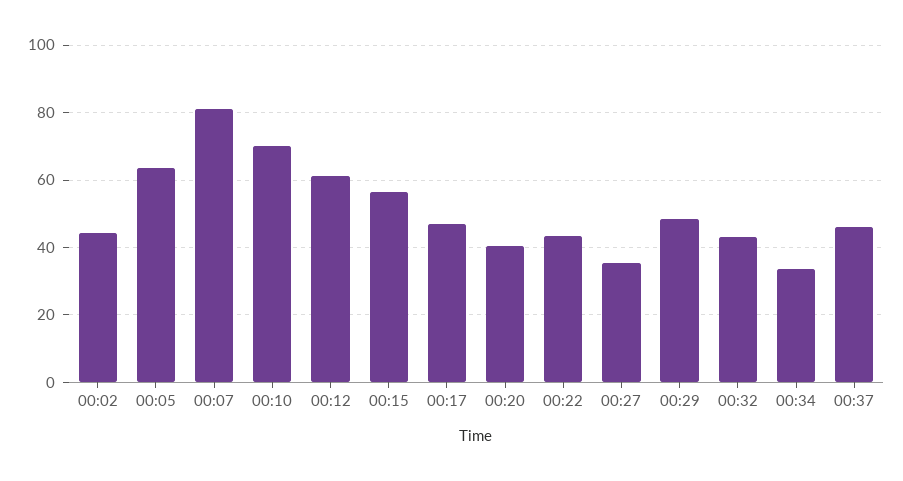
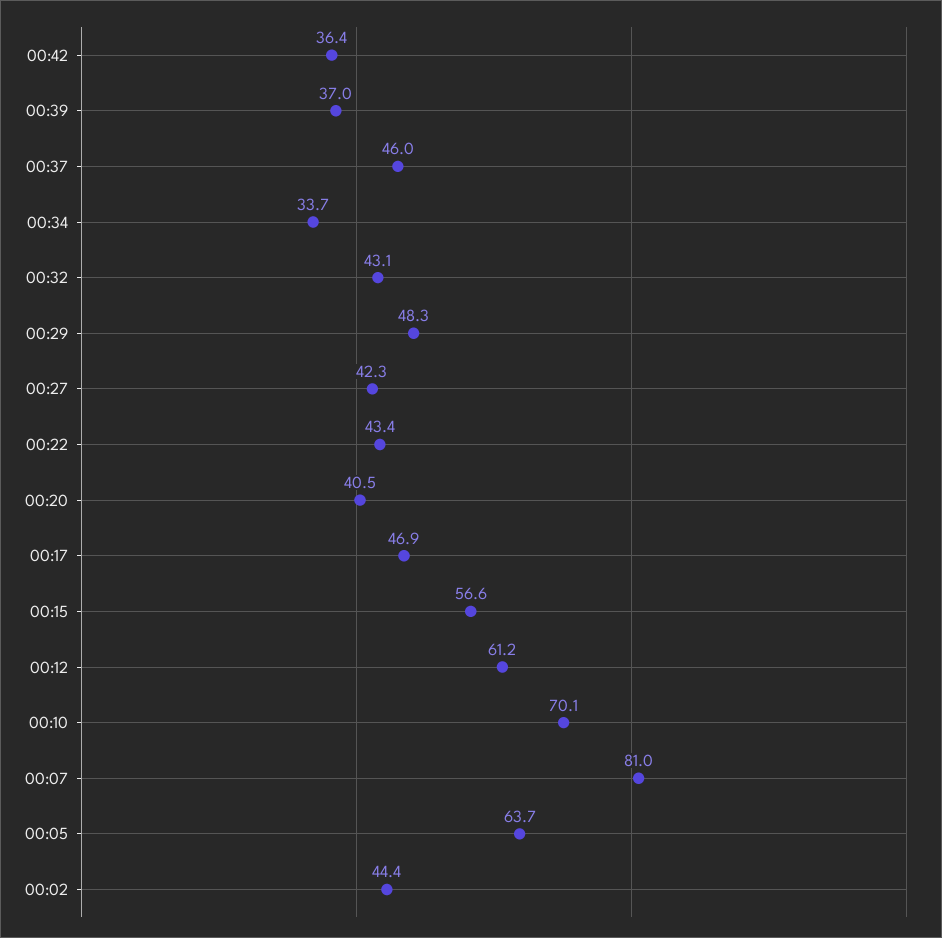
00:27: 36 -> 42.3
00:42: none -> 36.4
00:39: none -> 37

